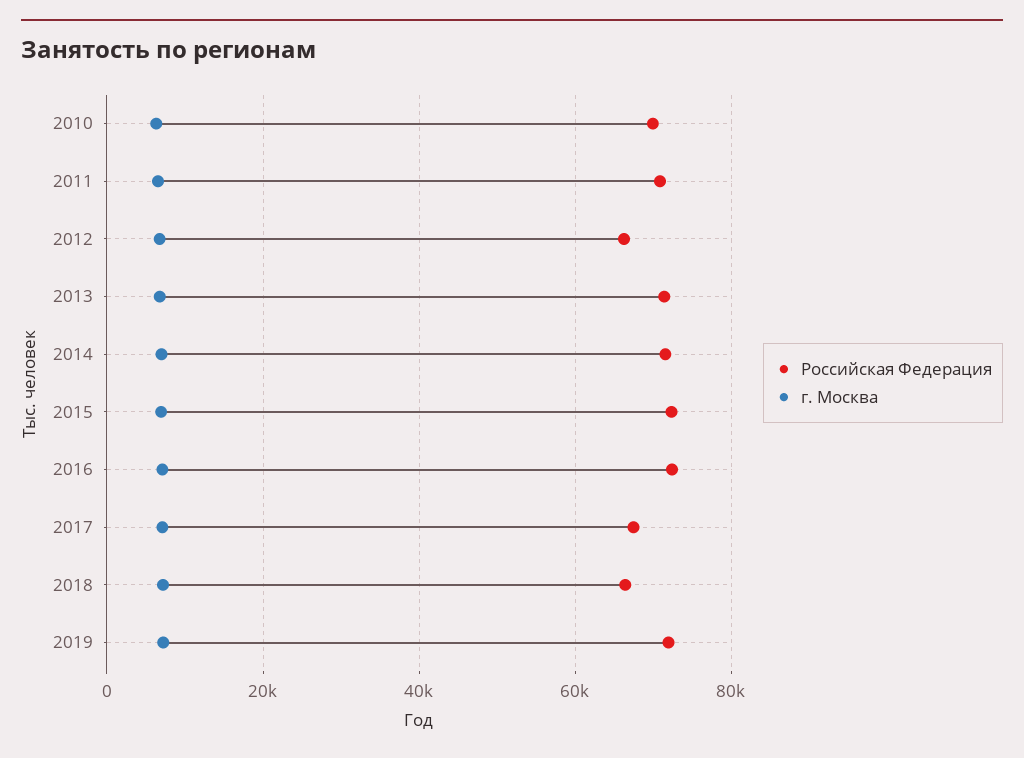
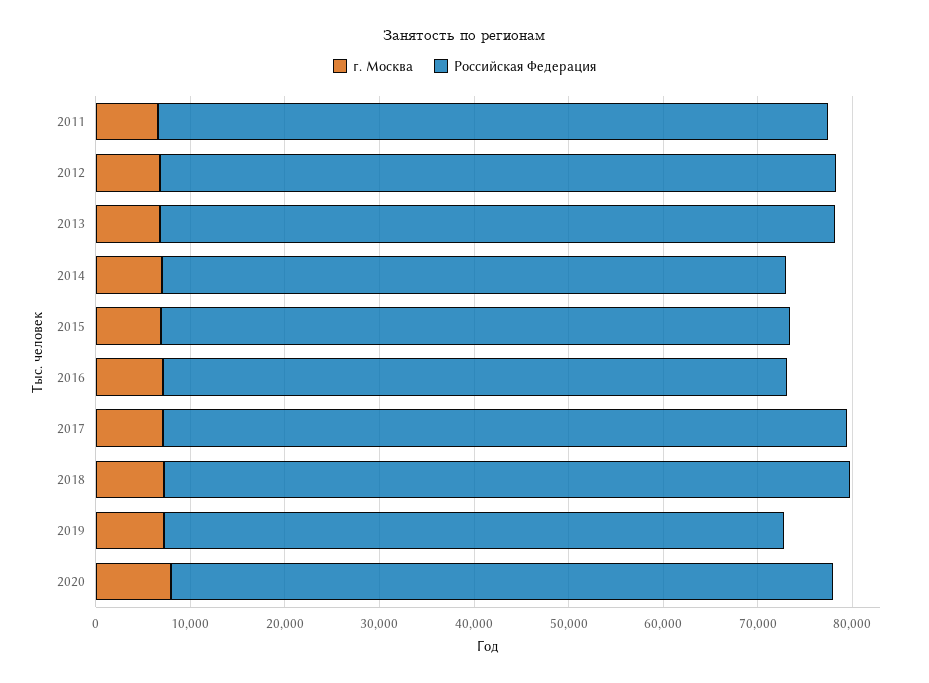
Российская Федерация, 2010: 70000 -> none
г. Москва, 2010: 6000 -> none
Российская Федерация, 2012: 66000 -> 72000
Российская Федерация, 2014: 72000 -> 66000
Российская Федерация, 2015: 72000 -> 66000
Российская Федерация, 2016: 72000 -> 66000
Российская Федерация, 2017: 68000 -> 72000
Российская Федерация, 2018: 66000 -> 72000
Российская Федерация, 2019: 72000 -> 66000
г. Москва, 2020: none -> 8000
Российская Федерация, 2020: none -> 70000

